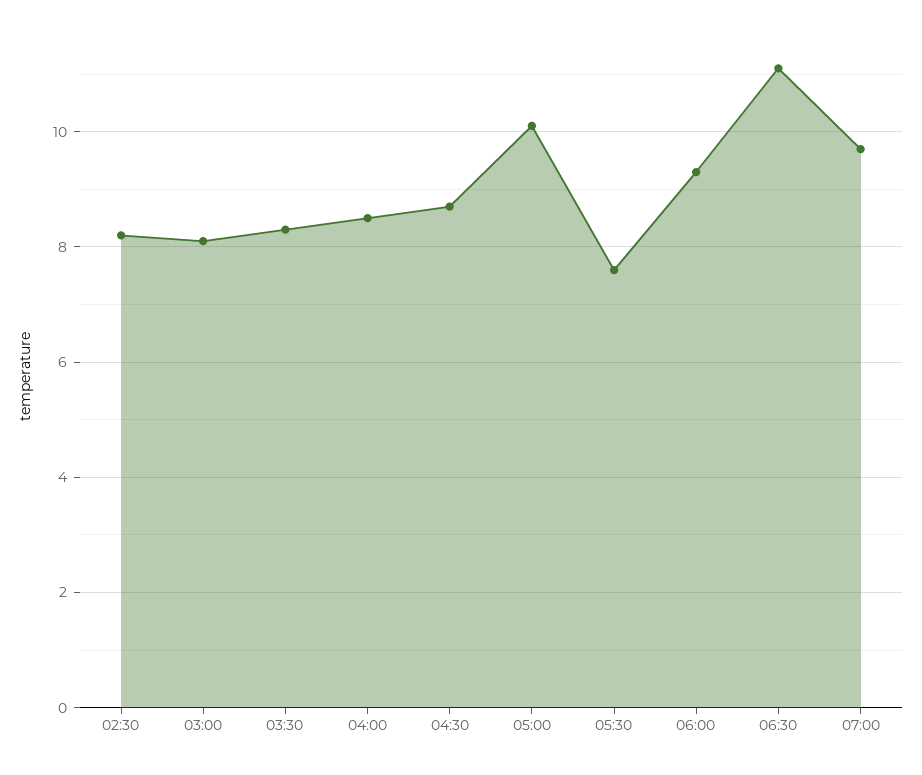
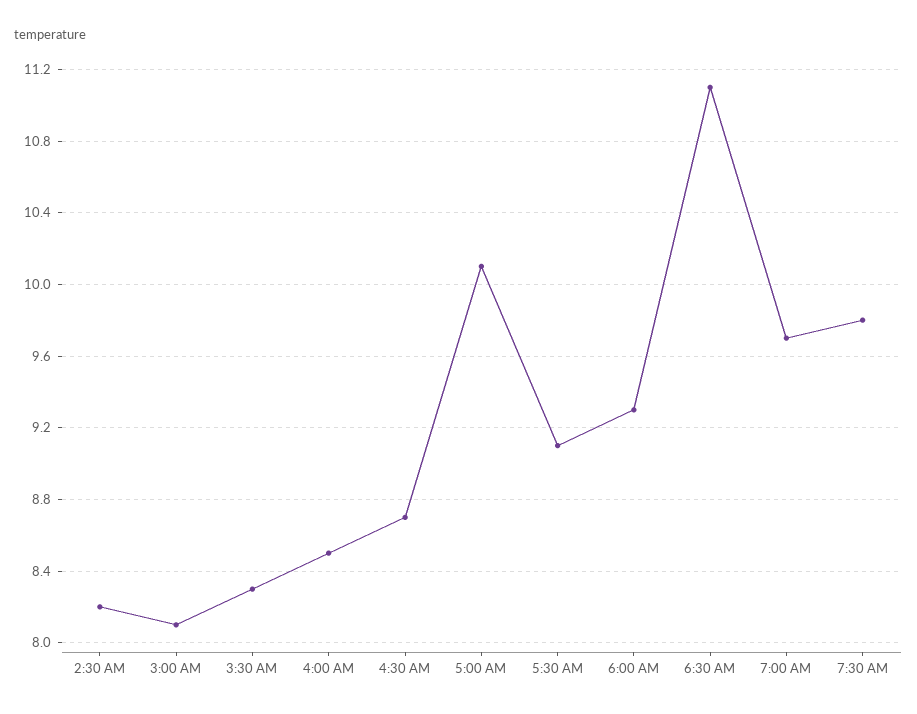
05:30: 7.5 -> 9.1
7:30 AM: none -> 9.8

